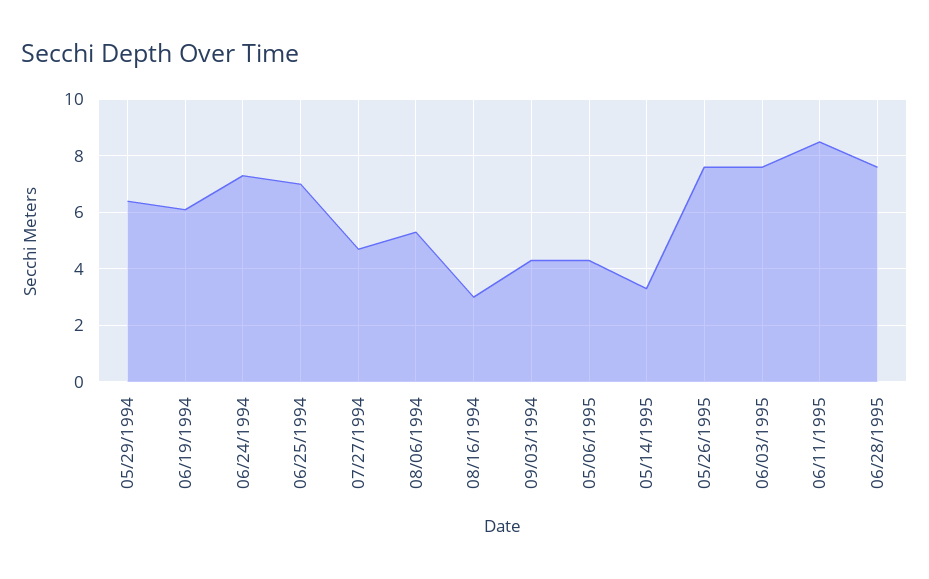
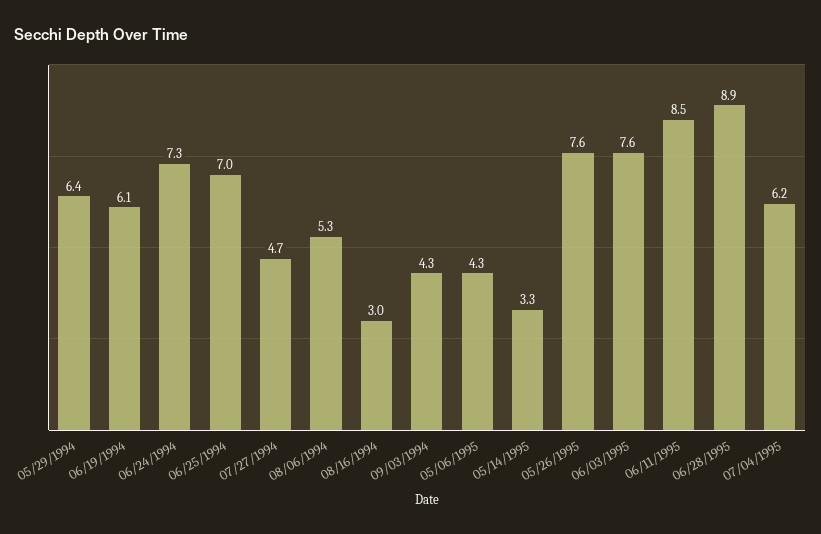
06/28/1995: 7.5 -> 8.9
07/04/1995: none -> 6.2

